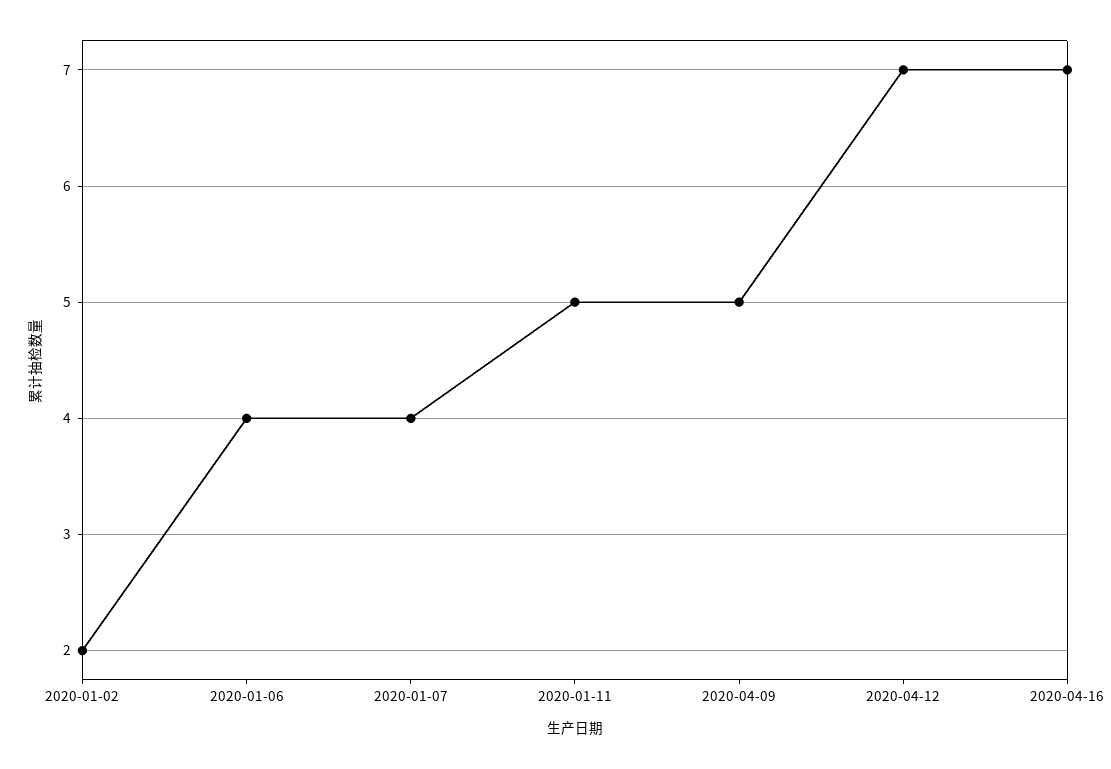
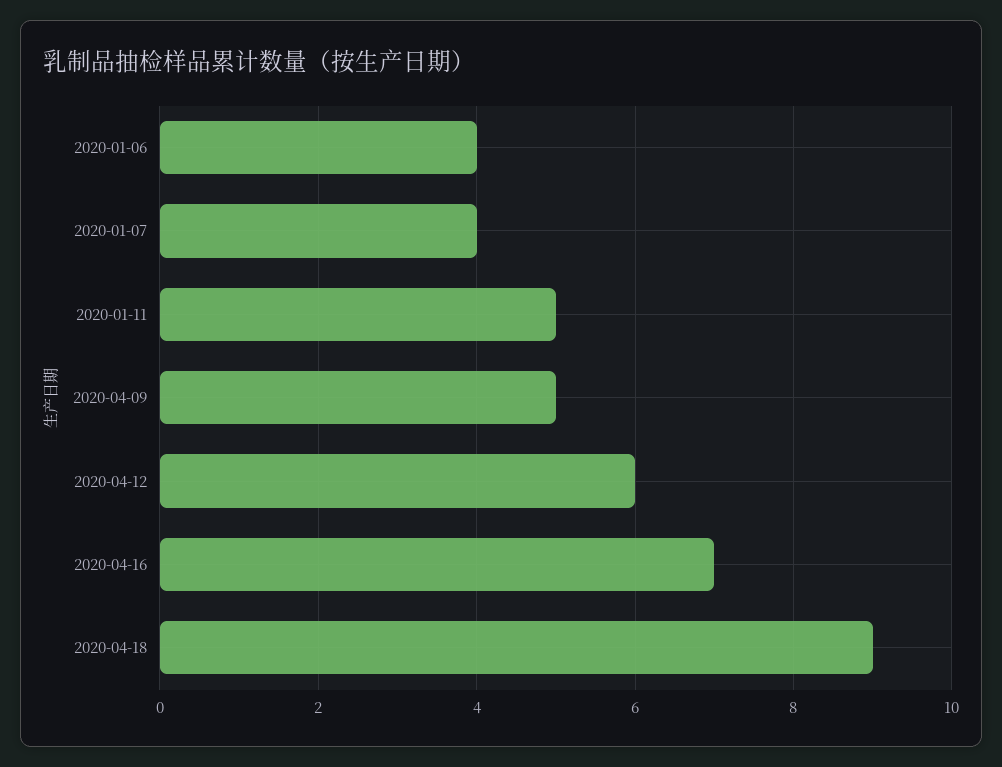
2020-01-02: 2 -> none
2020-04-12: 7 -> 6
2020-04-18: none -> 9

